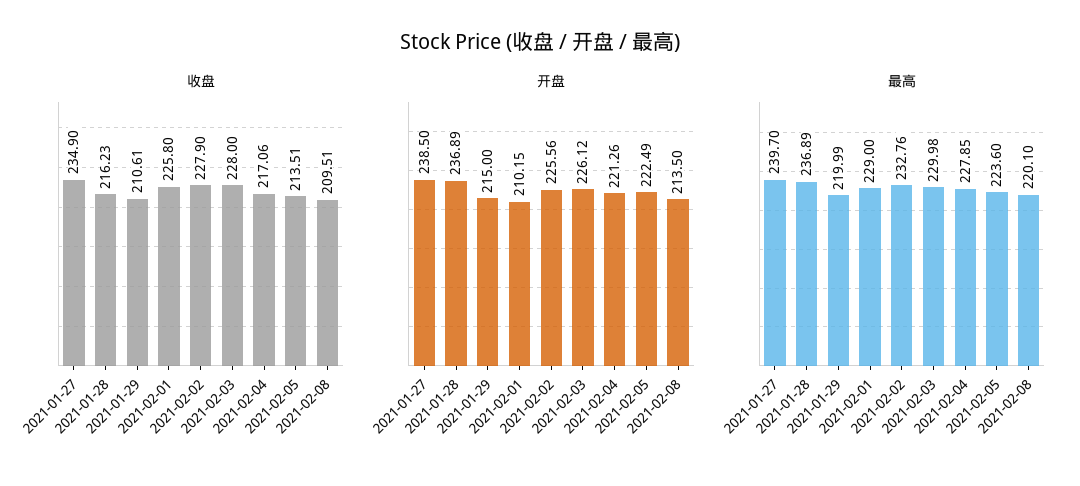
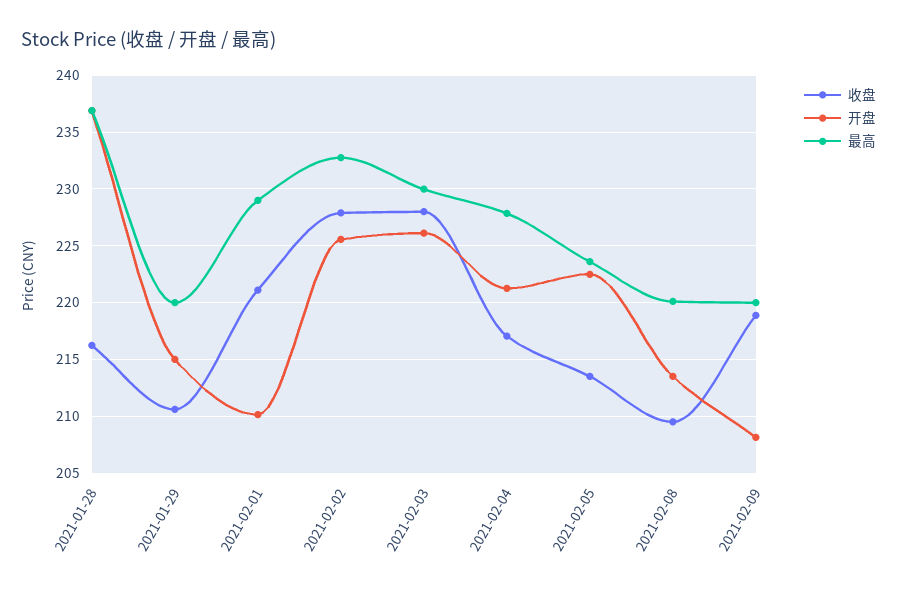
收盘, 2021-01-27: 234.9 -> none
收盘, 2021-02-01: 225.8 -> 221
开盘, 2021-01-27: 238.5 -> none
最高, 2021-01-27: 239.7 -> none
收盘, 2021-02-09: none -> 219
开盘, 2021-02-09: none -> 208
最高, 2021-02-09: none -> 220

